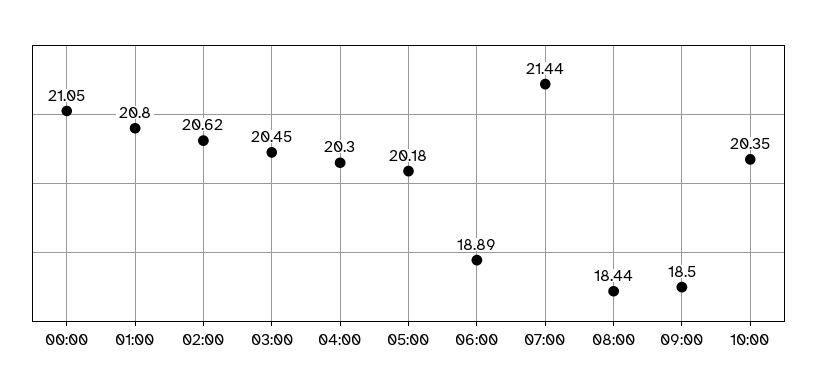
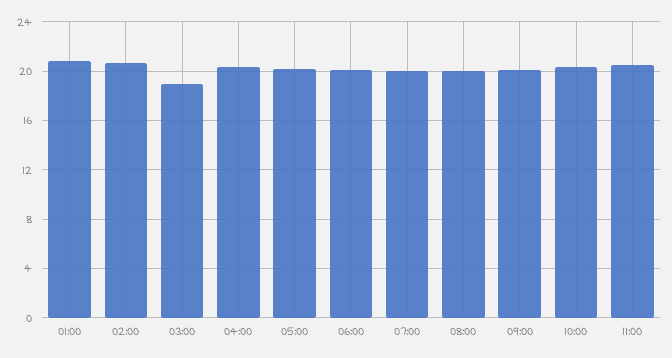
00:00: 21.05 -> none
03:00: 20.45 -> 19
06:00: 18.89 -> 20
07:00: 21.44 -> 20
08:00: 18.44 -> 20
09:00: 18.5 -> 20
11:00: none -> 20.5

